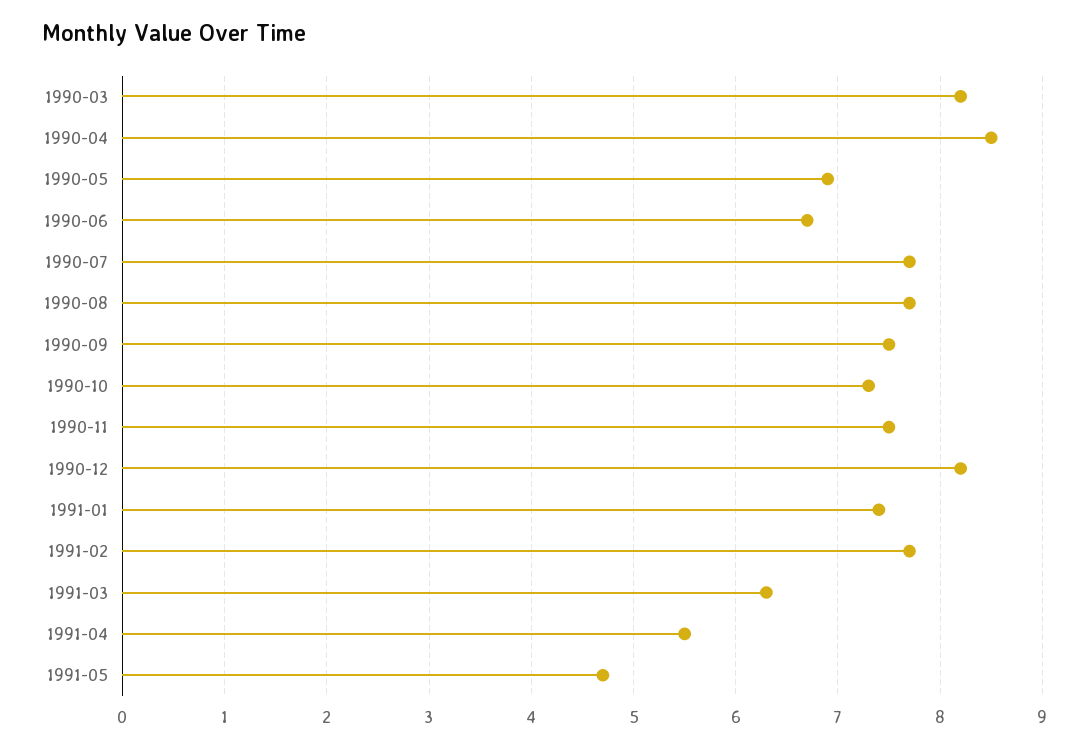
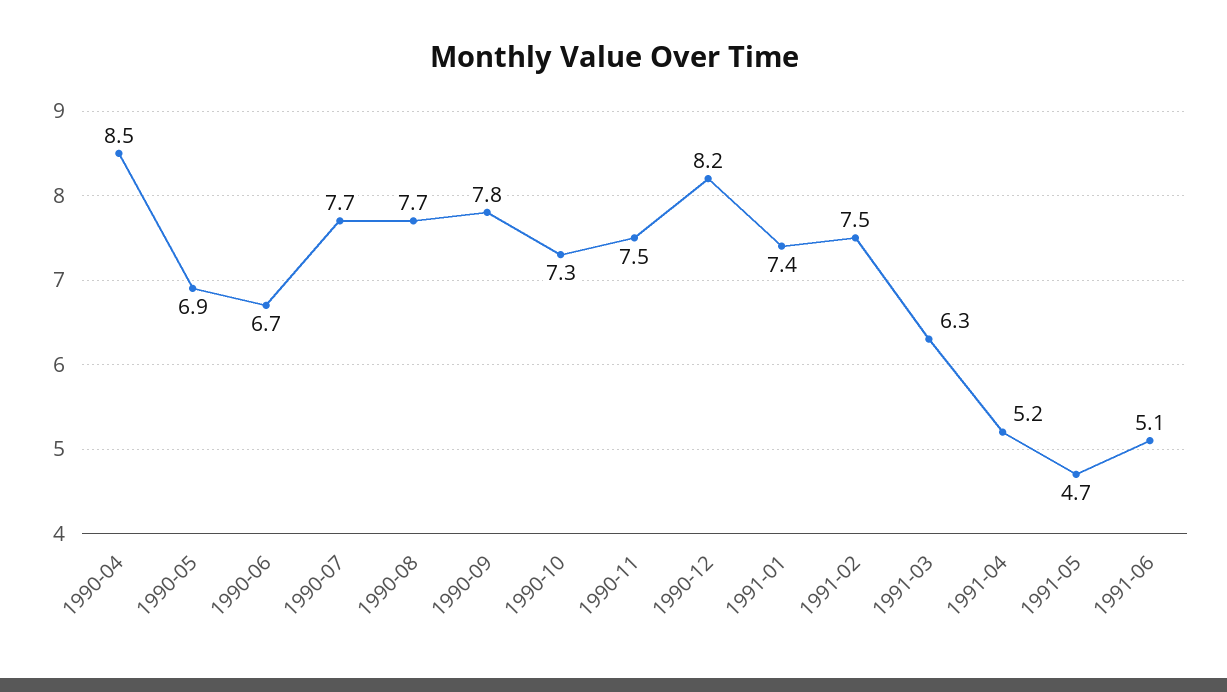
1990-03: 8.2 -> none
1990-09: 7.5 -> 7.8
1991-02: 7.7 -> 7.5
1991-04: 5.5 -> 5.2
1991-06: none -> 5.1

